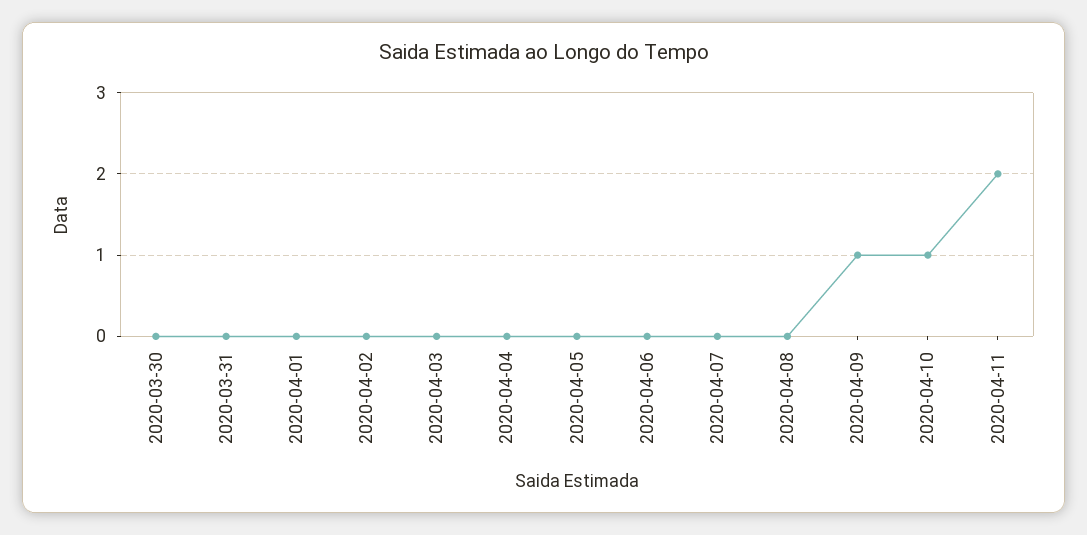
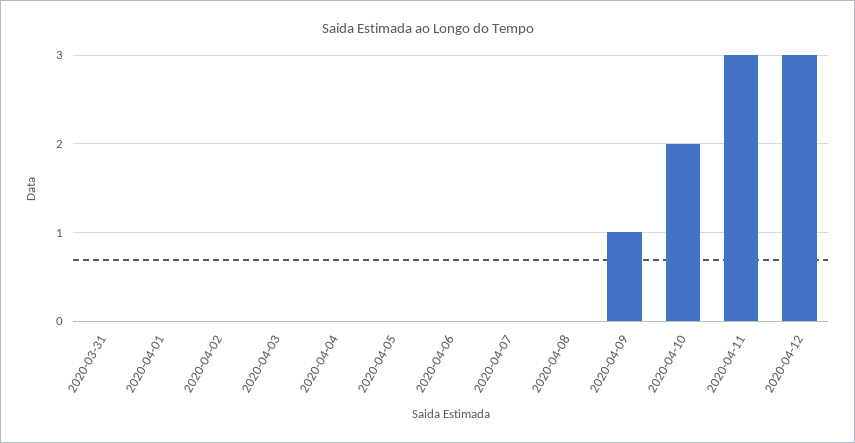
2020-03-30: 0 -> none
2020-04-10: 1 -> 2
2020-04-11: 2 -> 3
2020-04-12: none -> 3

